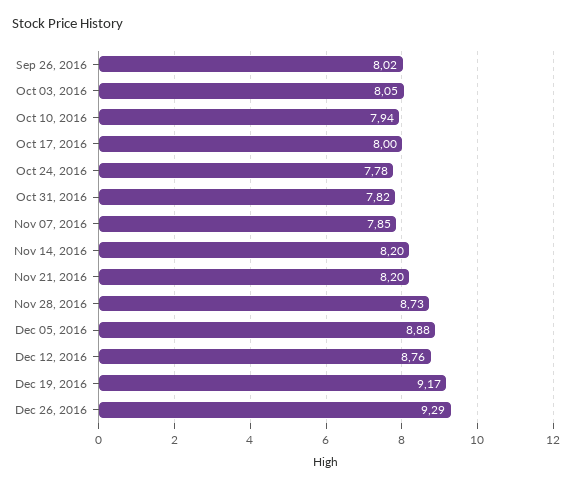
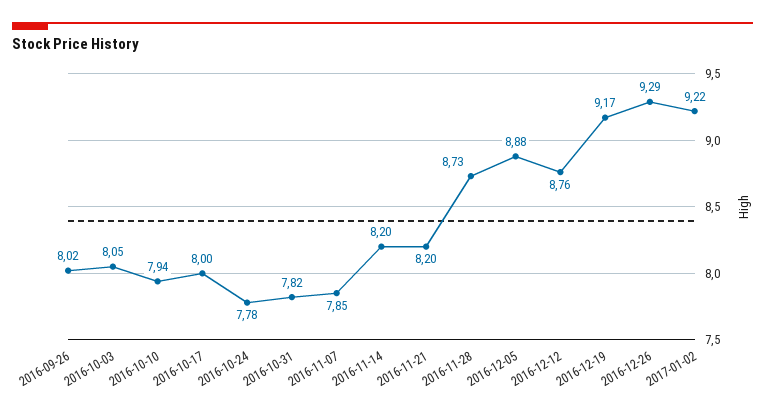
2017-01-02: none -> 9.22

